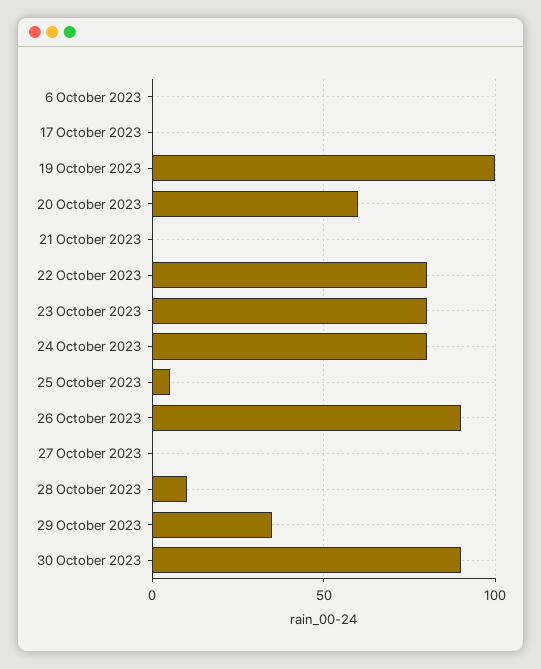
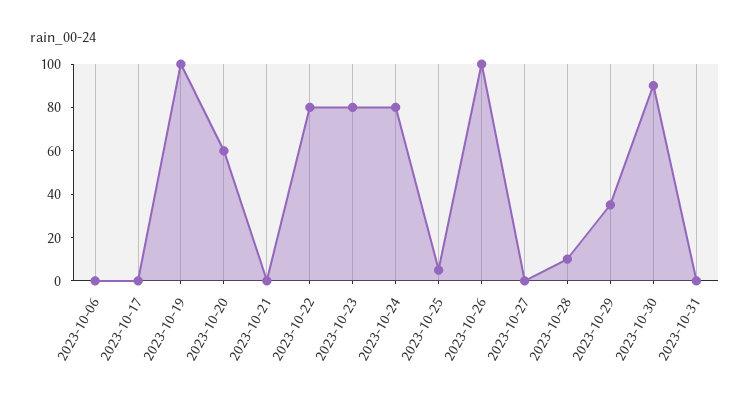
26 October 2023: 90 -> 100
2023-10-31: none -> 0

